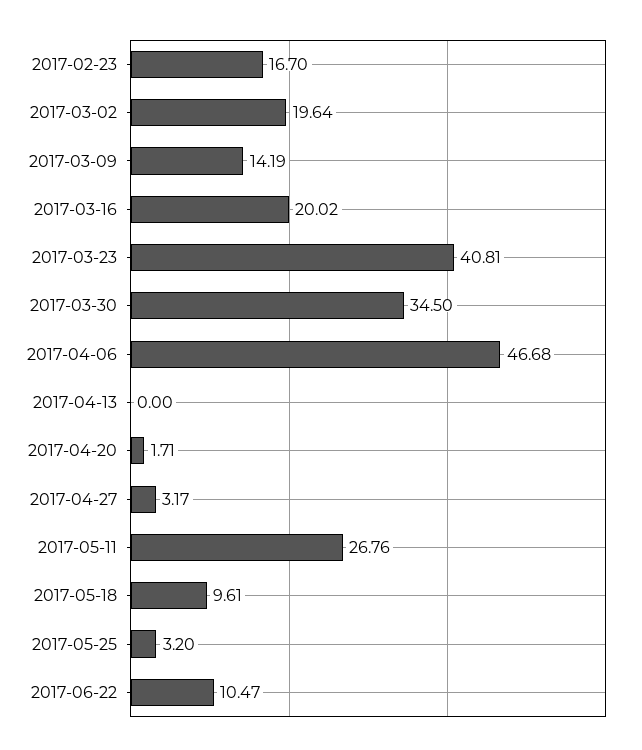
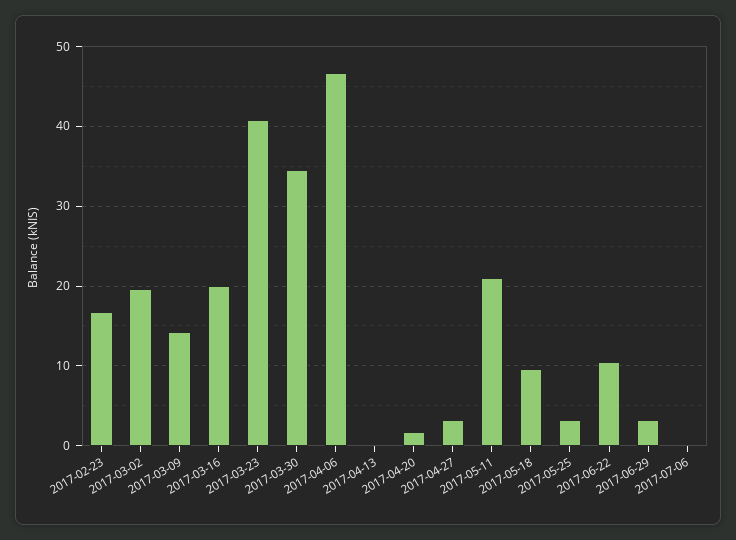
2017-05-11: 26.76 -> 21
2017-06-29: none -> 3
2017-07-06: none -> 0

